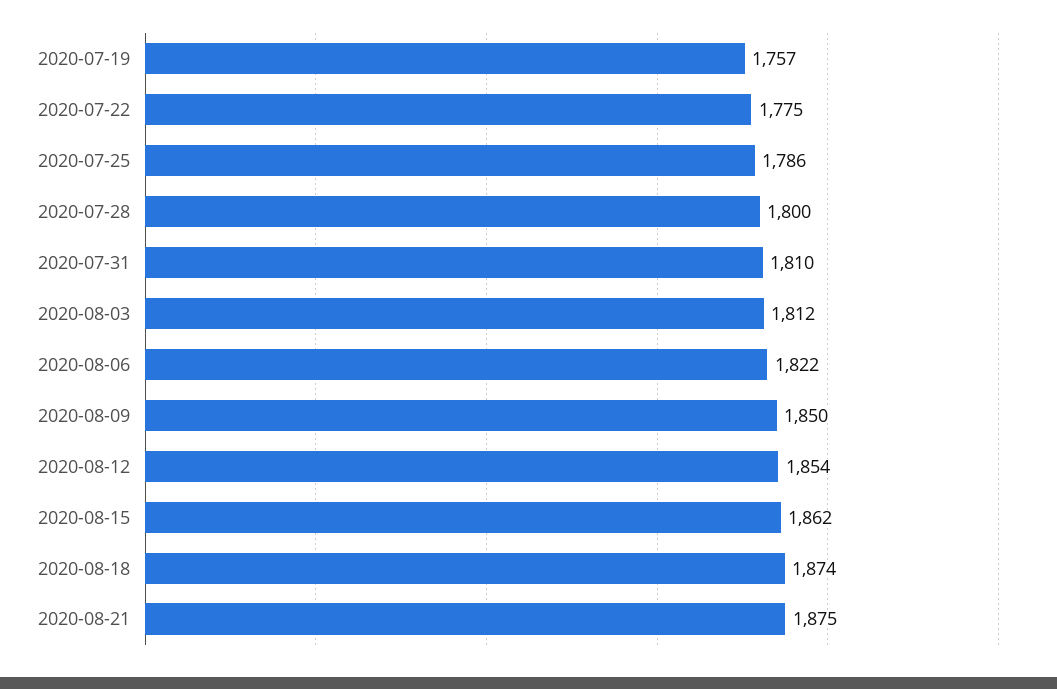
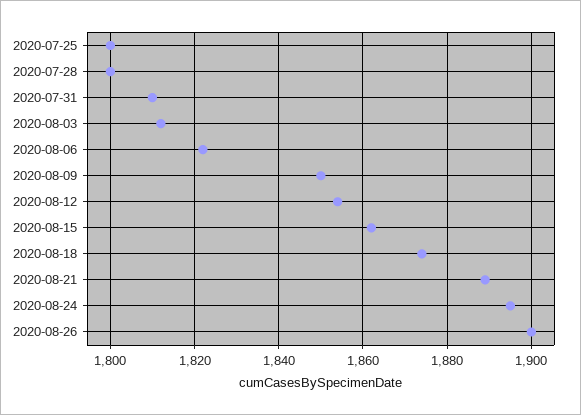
2020-07-19: 1757 -> none
2020-07-22: 1775 -> none
2020-07-25: 1786 -> 1800
2020-08-21: 1875 -> 1890
2020-08-24: none -> 1895
2020-08-26: none -> 1900

